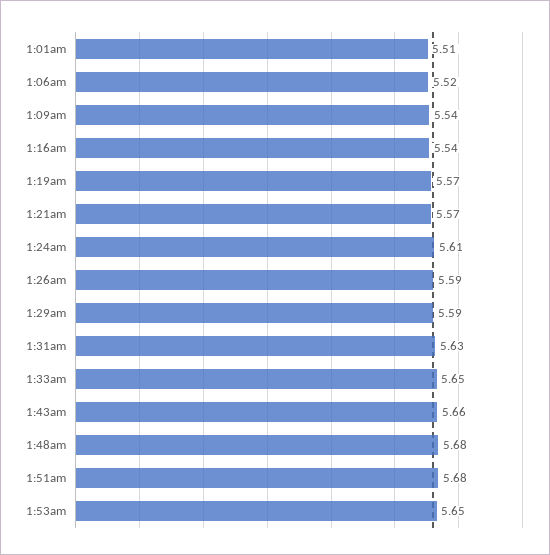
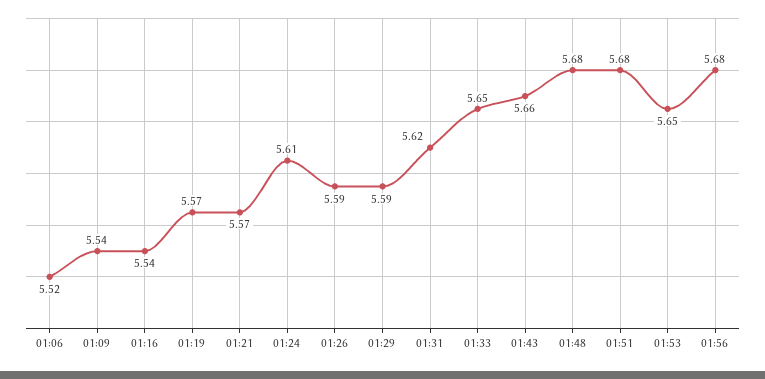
1:01am: 5.51 -> none
1:31am: 5.63 -> 5.62
01:56: none -> 5.68

